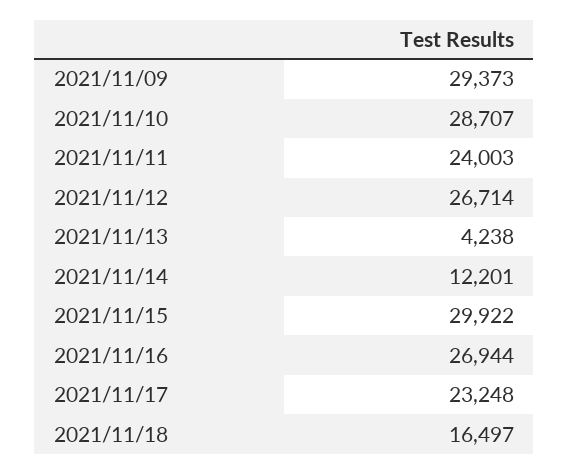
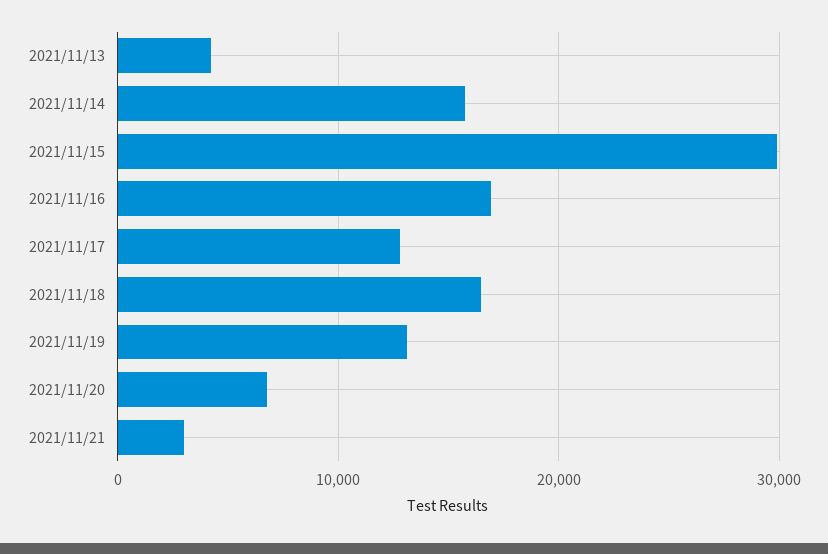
2021/11/09: 29373 -> none
2021/11/10: 28707 -> none
2021/11/11: 24003 -> none
2021/11/12: 26714 -> none
2021/11/14: 12201 -> 16000
2021/11/16: 26944 -> 17000
2021/11/17: 23248 -> 13000
2021/11/19: none -> 13000
2021/11/20: none -> 7000
2021/11/21: none -> 3000

